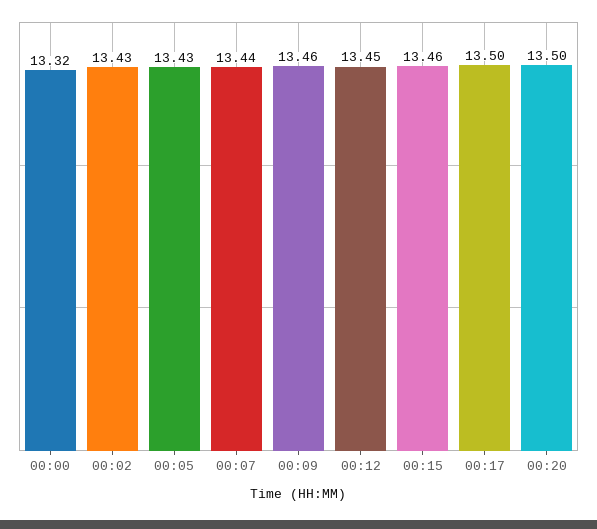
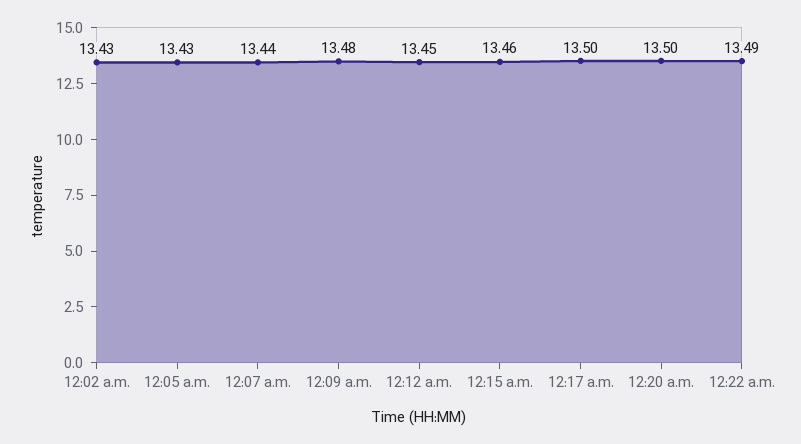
00:00: 13.32 -> none
00:09: 13.46 -> 13.48
12:22 a.m.: none -> 13.49

